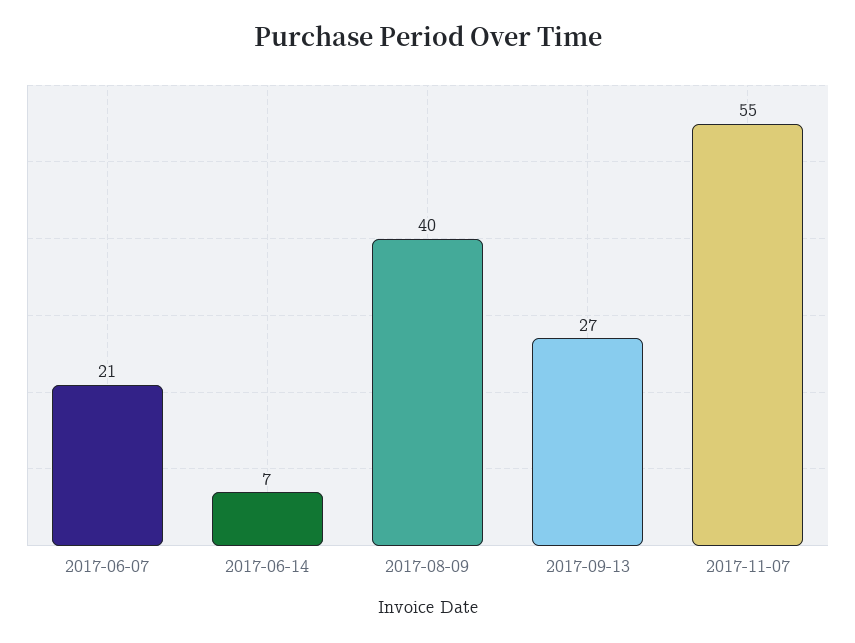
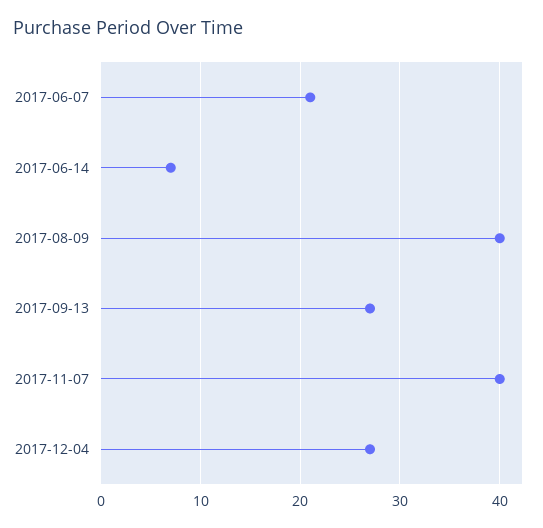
2017-11-07: 55 -> 40
2017-12-04: none -> 27

